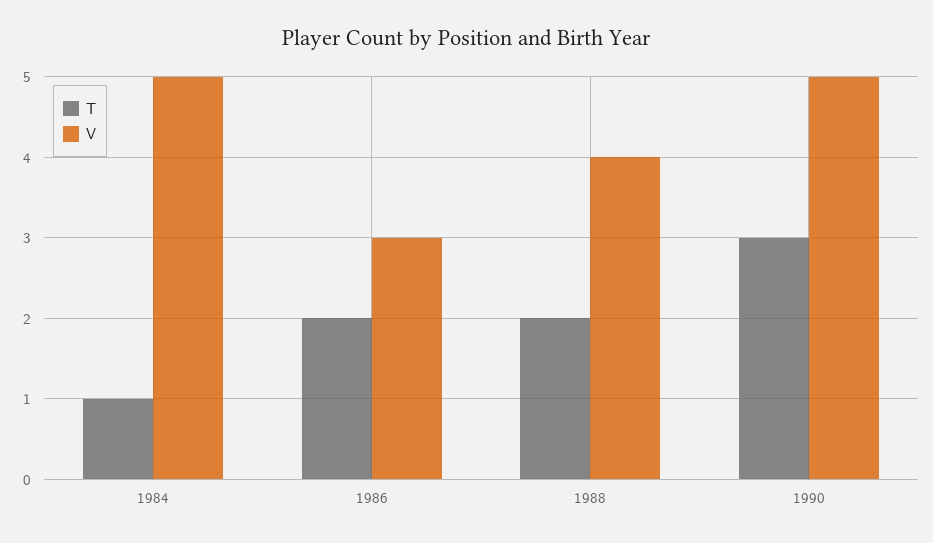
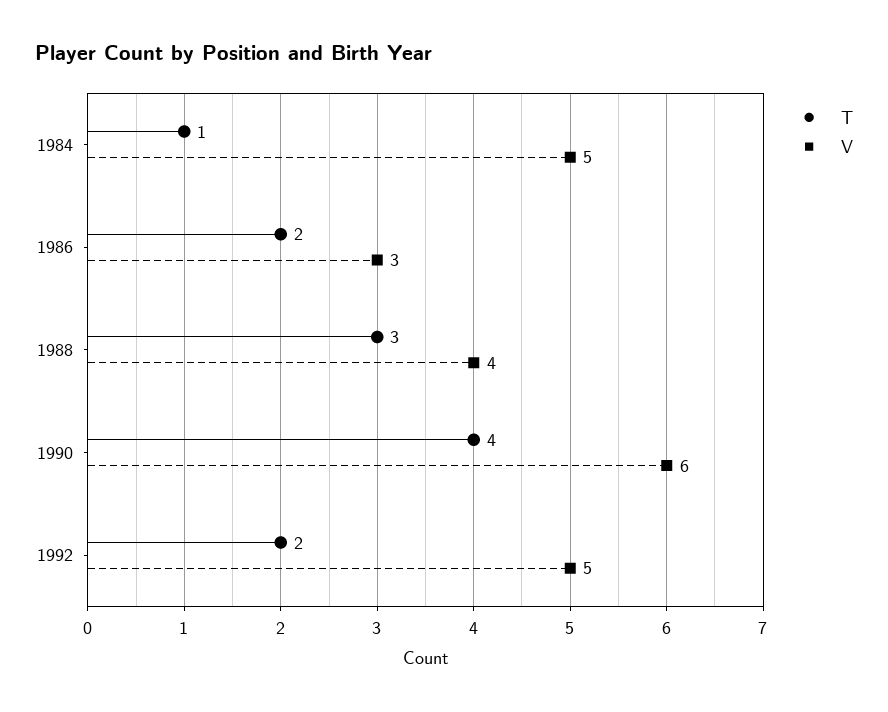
T, 1988: 2 -> 3
T, 1990: 3 -> 4
V, 1990: 5 -> 6
T, 1992: none -> 2
V, 1992: none -> 5

